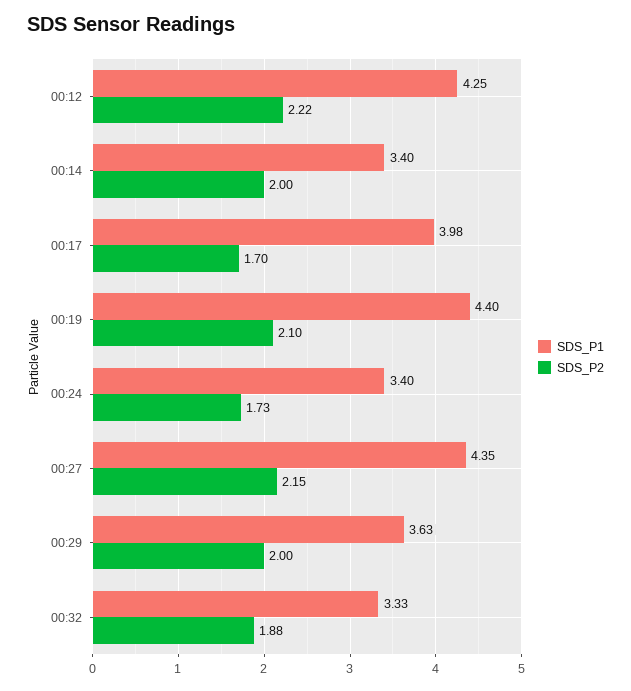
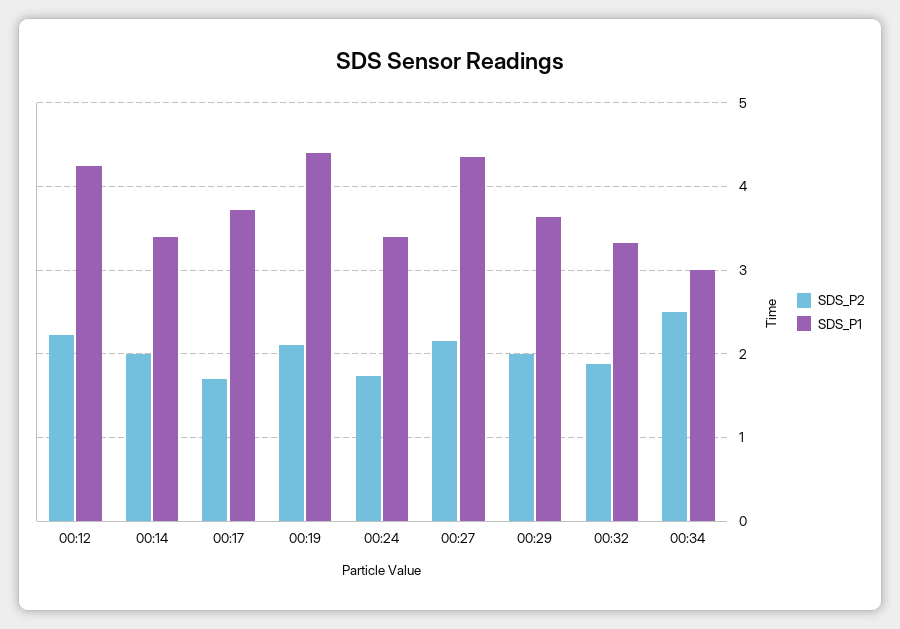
SDS_P1, 00:17: 3.98 -> 3.7
SDS_P2, 00:34: none -> 2.5
SDS_P1, 00:34: none -> 3

